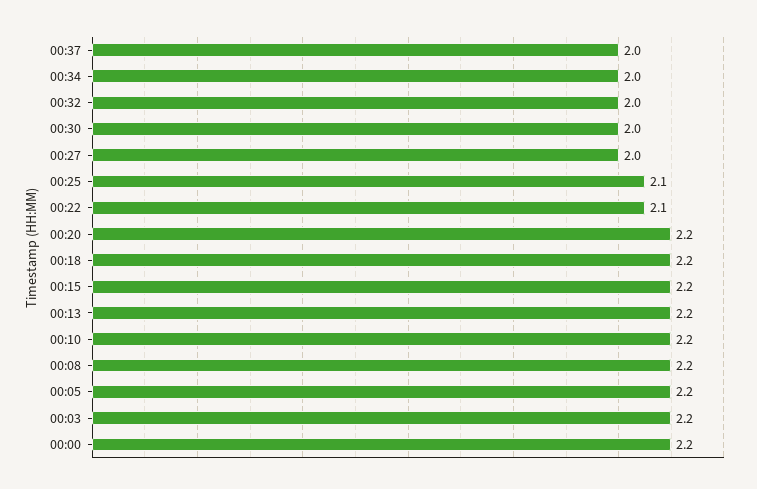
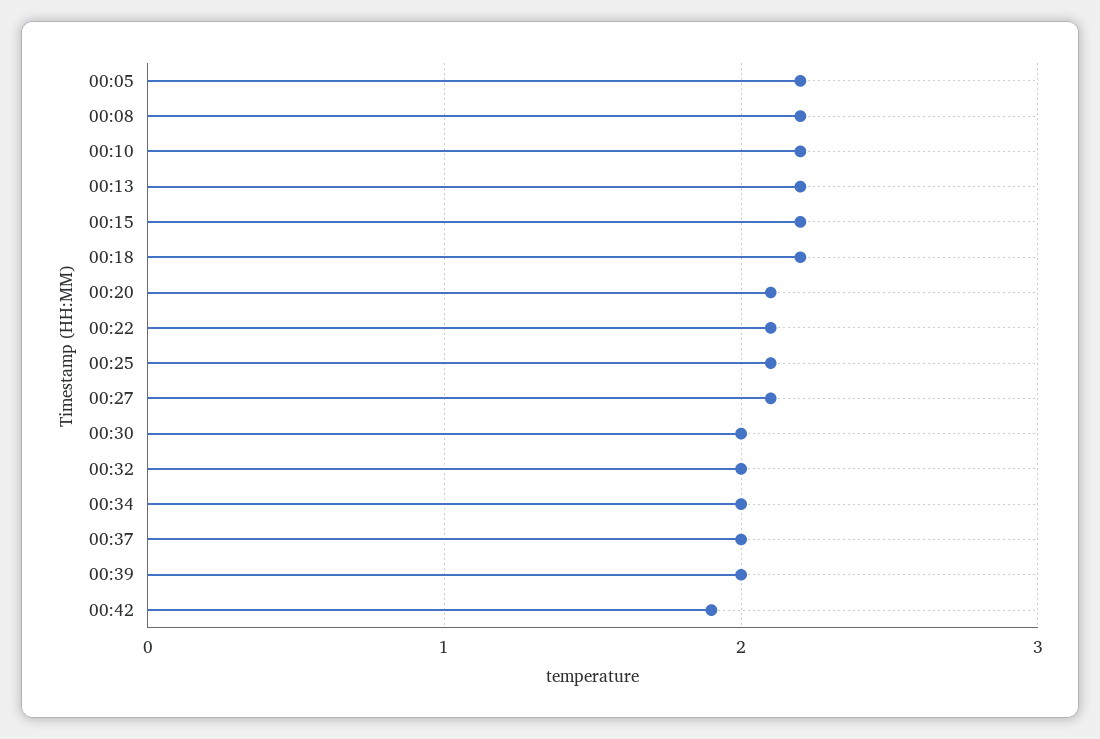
00:27: 2 -> 2.1
00:20: 2.2 -> 2.1
00:03: 2.2 -> none
00:00: 2.2 -> none
00:39: none -> 2
00:42: none -> 1.9

